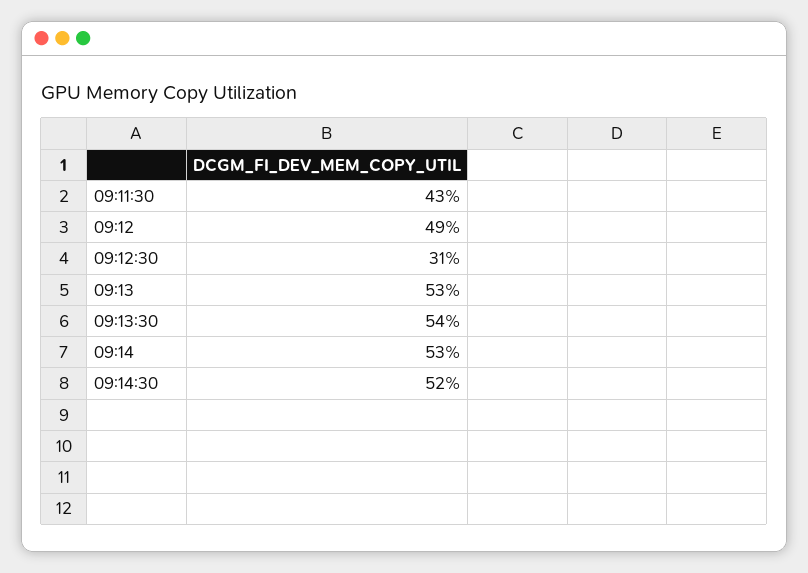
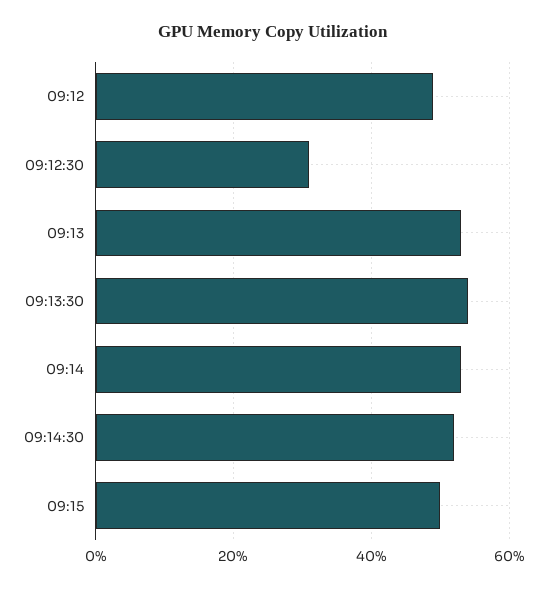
09:11:30: 43 -> none
09:15: none -> 50

